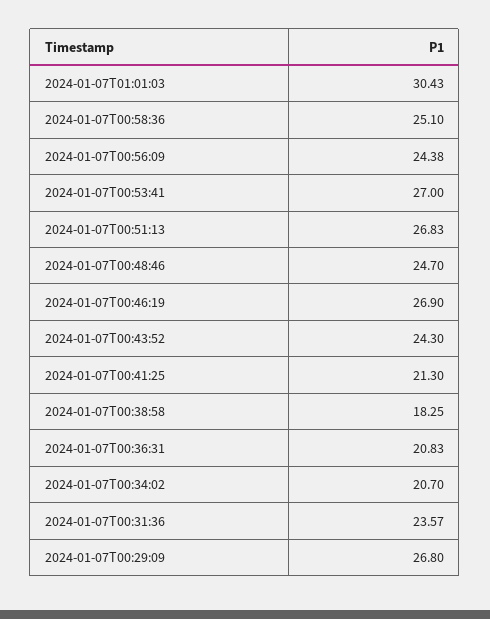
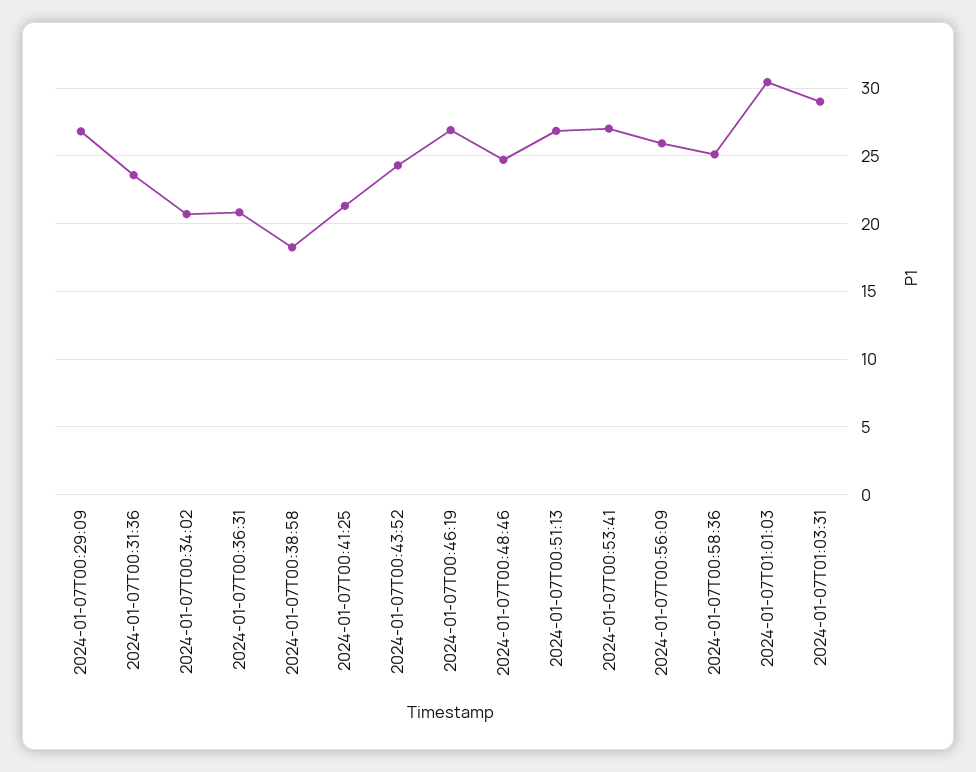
2024-01-07T00:56:09: 24.38 -> 26
2024-01-07T01:03:31: none -> 29

